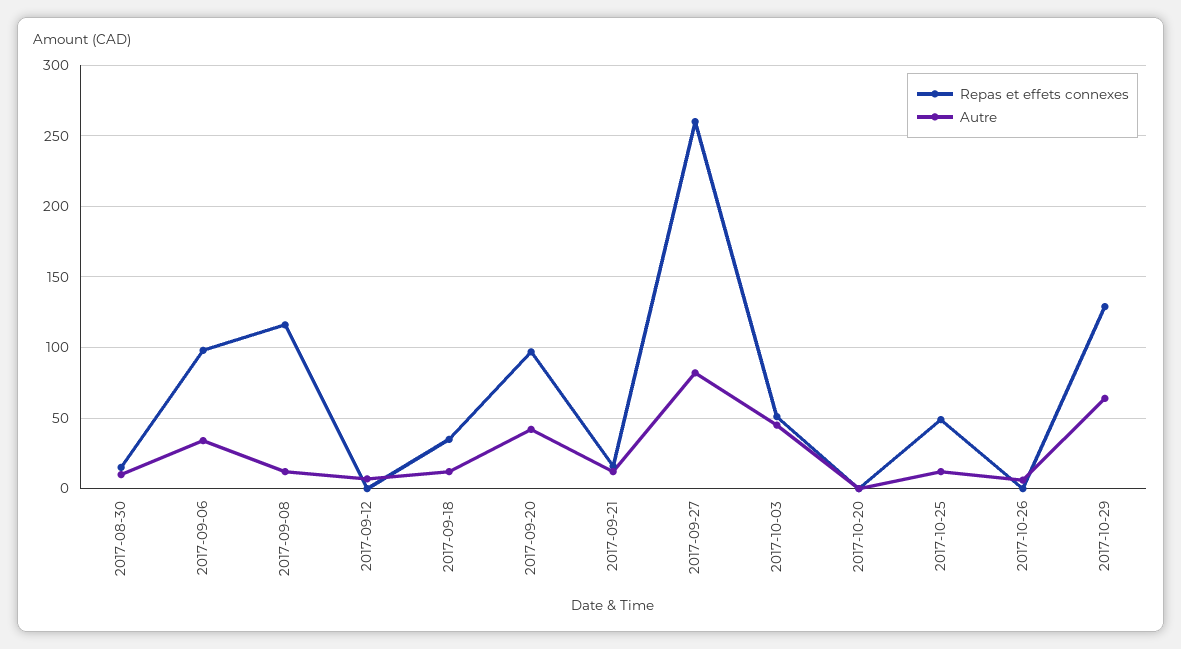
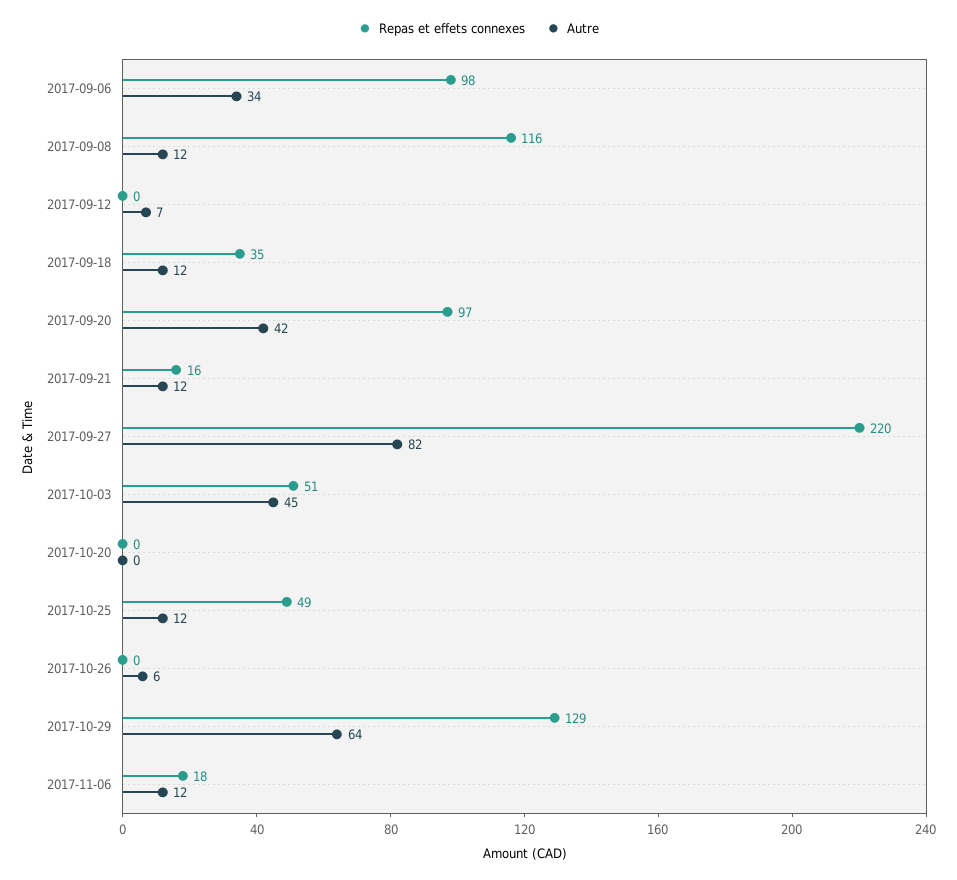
Repas et effets connexes, 2017-08-30: 15 -> none
Autre, 2017-08-30: 10 -> none
Repas et effets connexes, 2017-09-27: 260 -> 220
Repas et effets connexes, 2017-11-06: none -> 18
Autre, 2017-11-06: none -> 12

